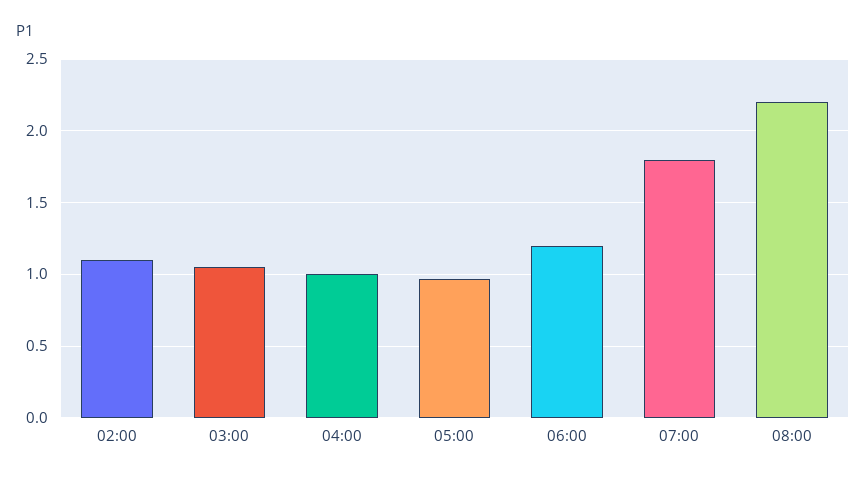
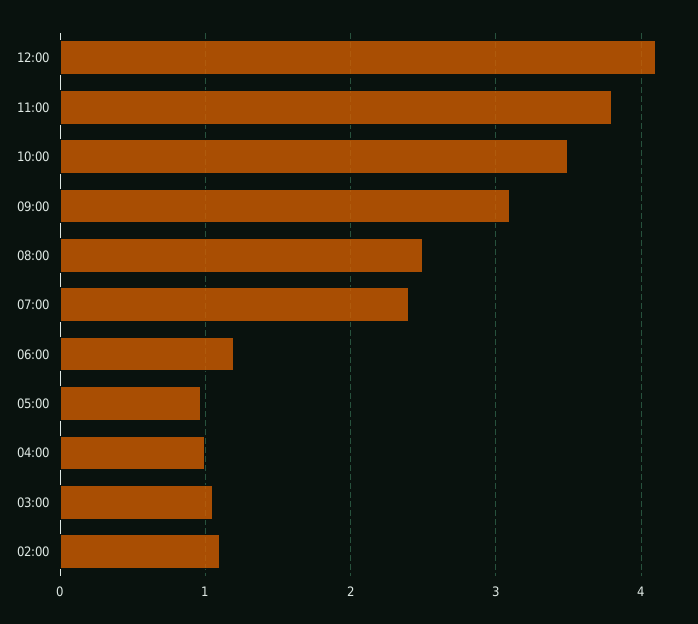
07:00: 1.8 -> 2.4
08:00: 2.2 -> 2.5
12:00: none -> 4.1
11:00: none -> 3.8
10:00: none -> 3.5
09:00: none -> 3.1

